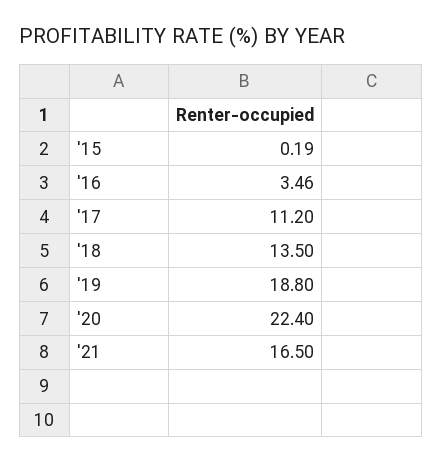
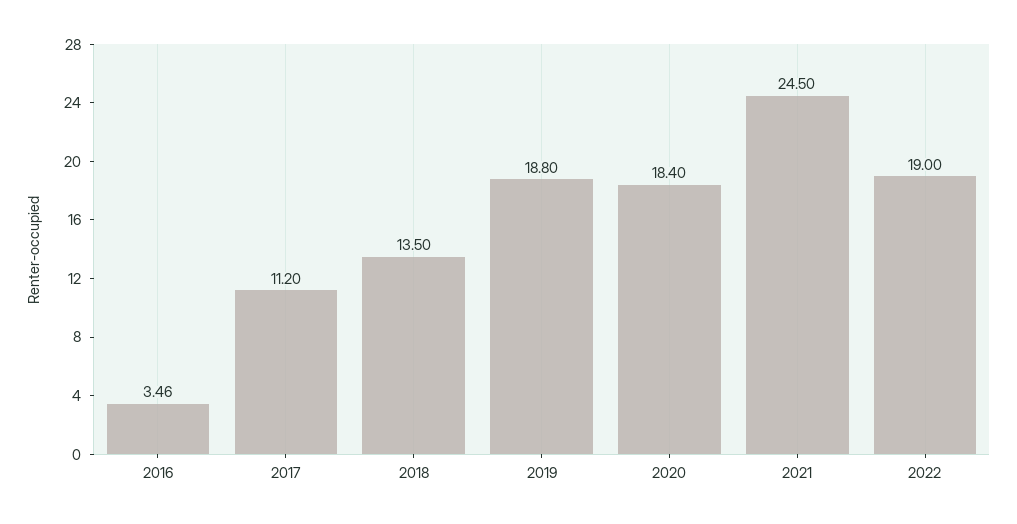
'15: 0.19 -> none
'20: 22.4 -> 18.4
'21: 16.5 -> 24.5
2022: none -> 19

